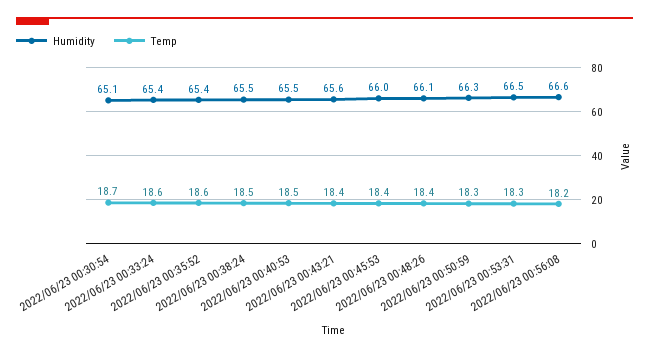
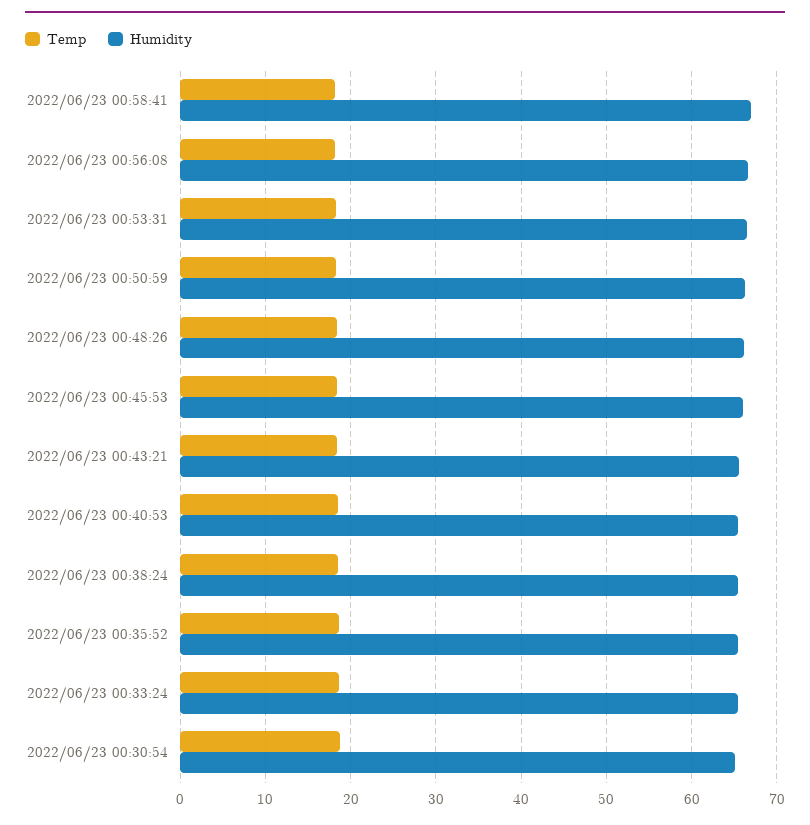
Temp, 2022/06/23 00:58:41: none -> 18
Humidity, 2022/06/23 00:58:41: none -> 67

